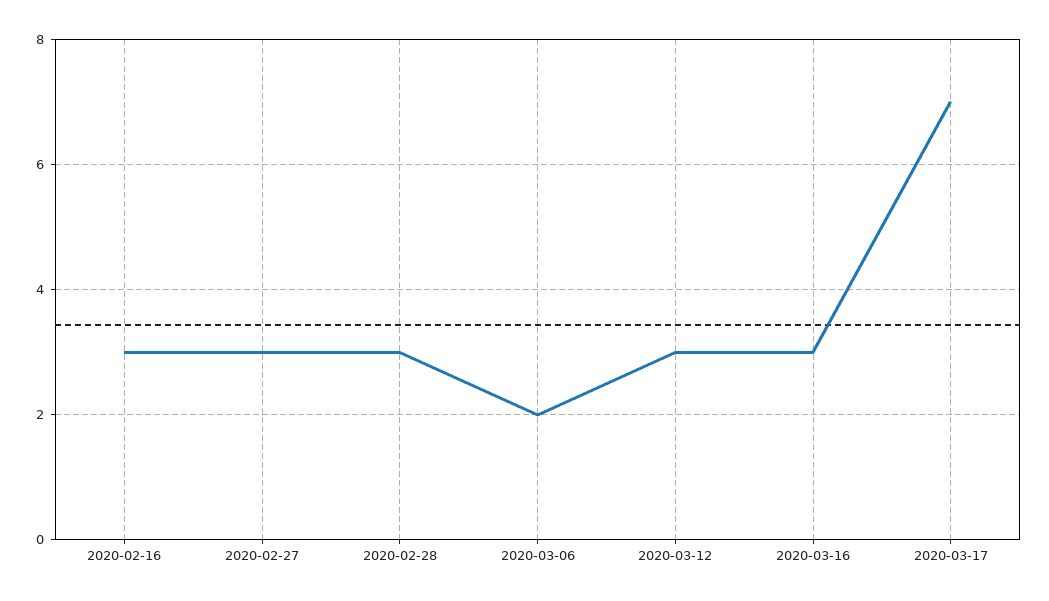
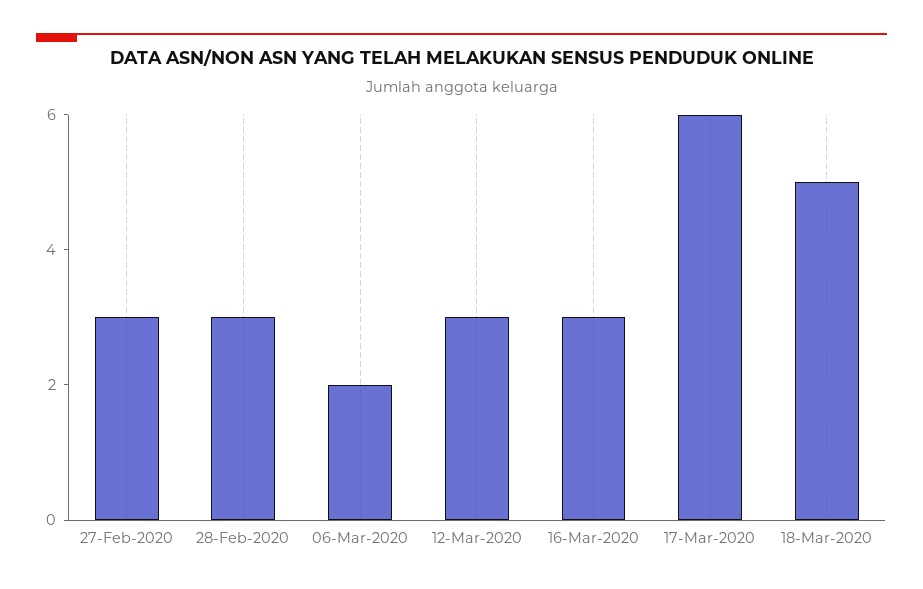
2020-02-16: 3 -> none
2020-03-17: 7 -> 6
18-Mar-2020: none -> 5

